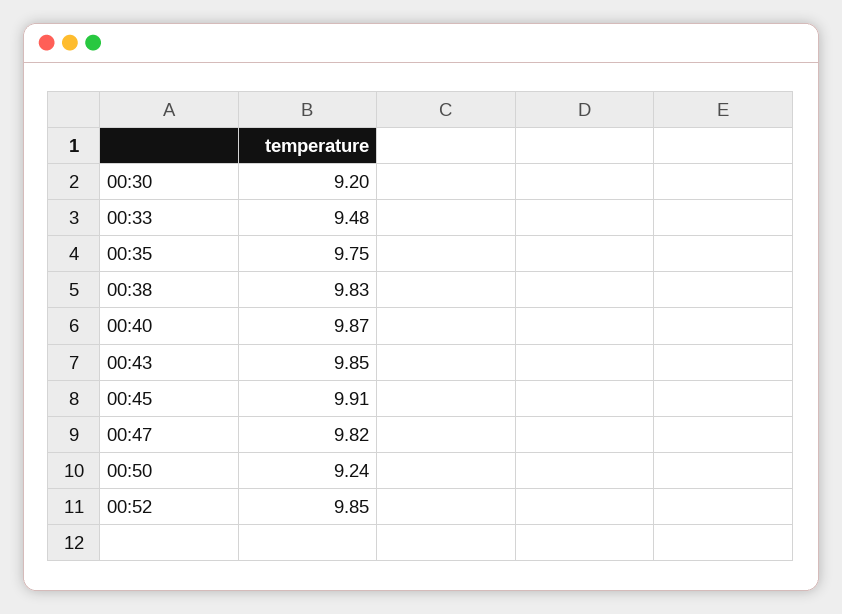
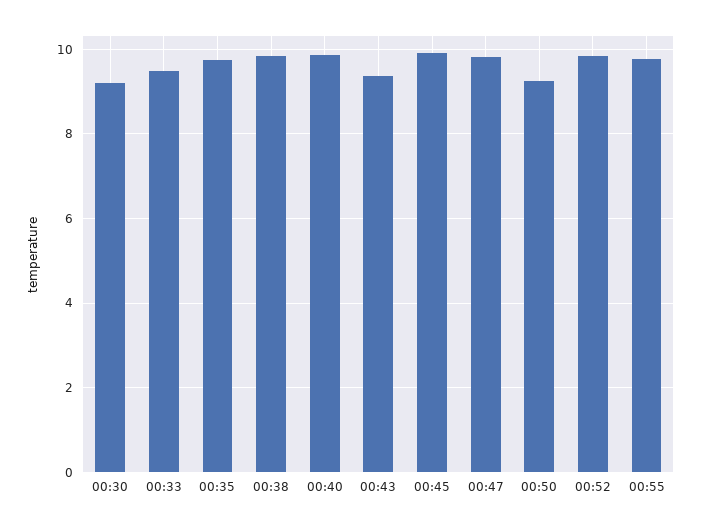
00:43: 9.85 -> 9.4
00:55: none -> 9.8

